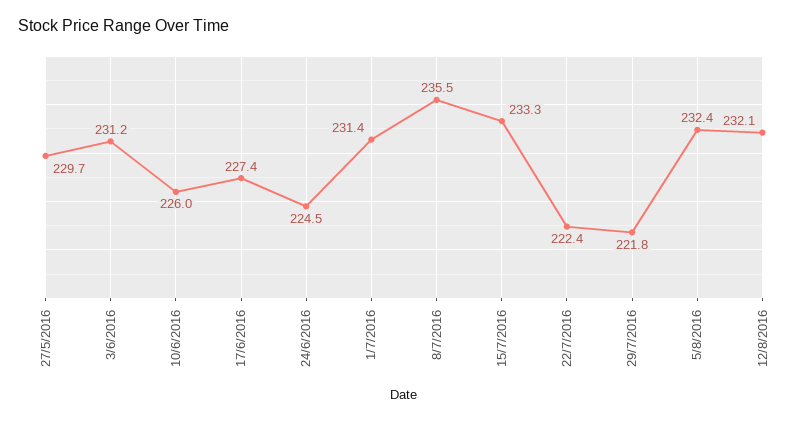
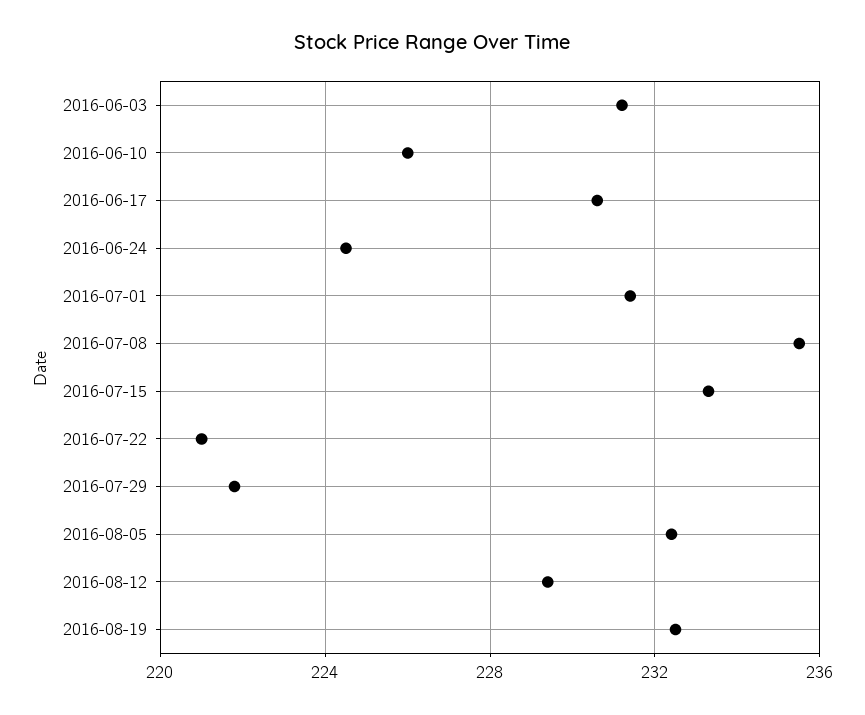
27/5/2016: 229.7 -> none
17/6/2016: 227.4 -> 230.5
22/7/2016: 222.4 -> 221
12/8/2016: 232.1 -> 229.5
2016-08-19: none -> 232.5

